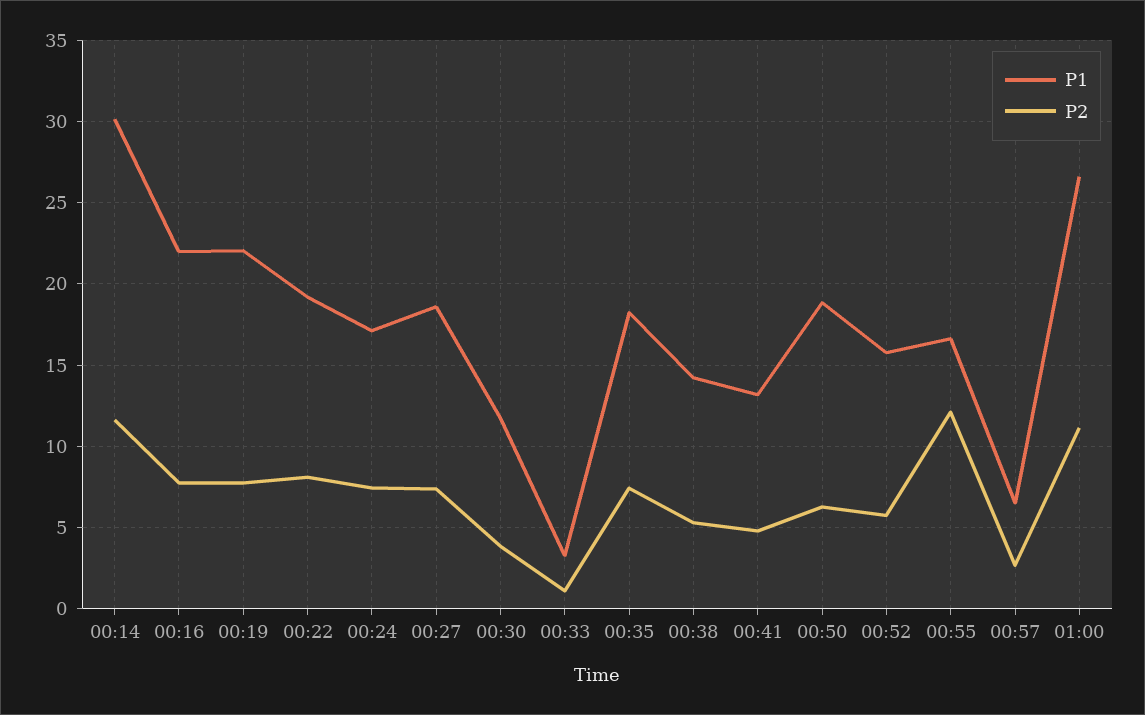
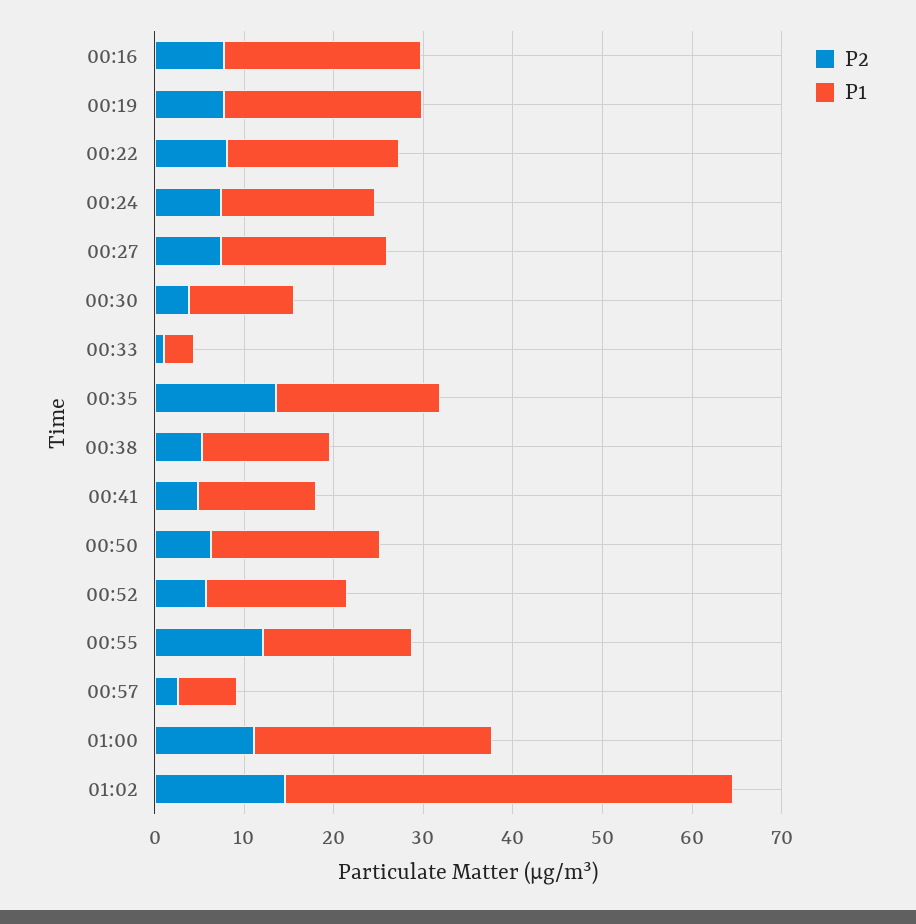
P1, 00:14: 30 -> none
P2, 00:14: 11.5 -> none
P2, 00:35: 7.5 -> 14
P2, 01:02: none -> 14
P1, 01:02: none -> 50

